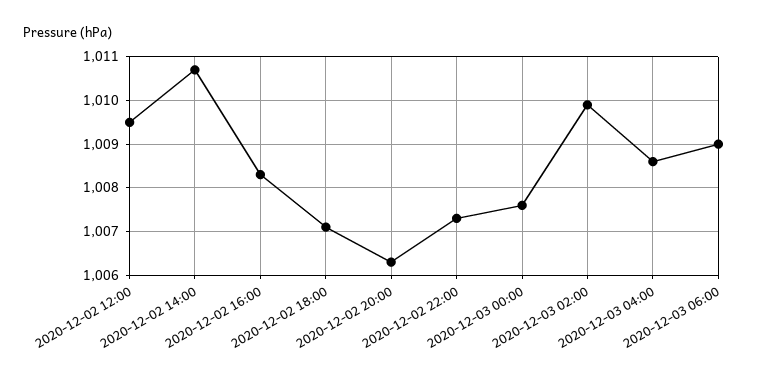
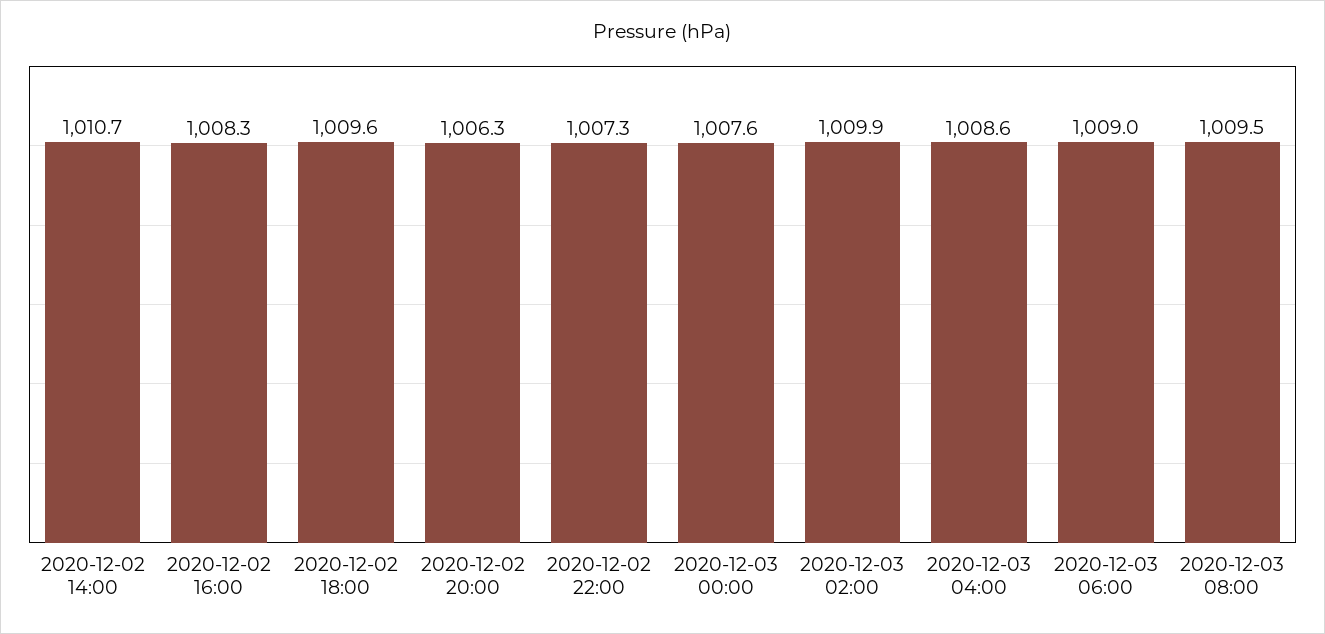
2020-12-02 12:00: 1009.5 -> none
2020-12-02 18:00: 1007 -> 1009.6
2020-12-03 08:00: none -> 1009.5

